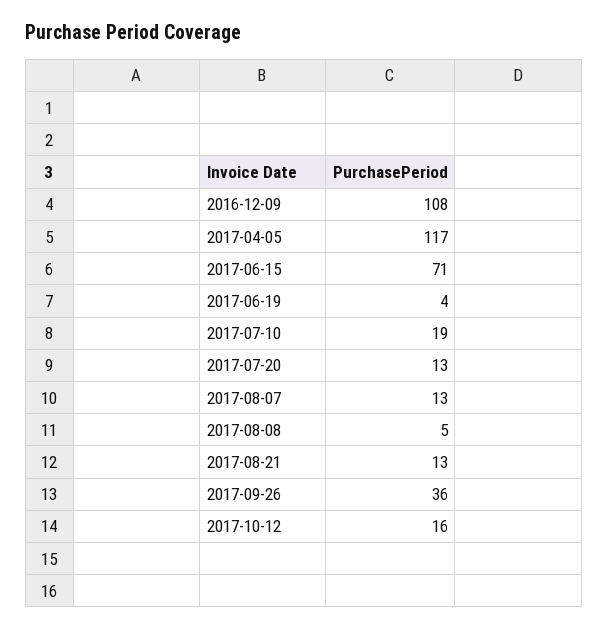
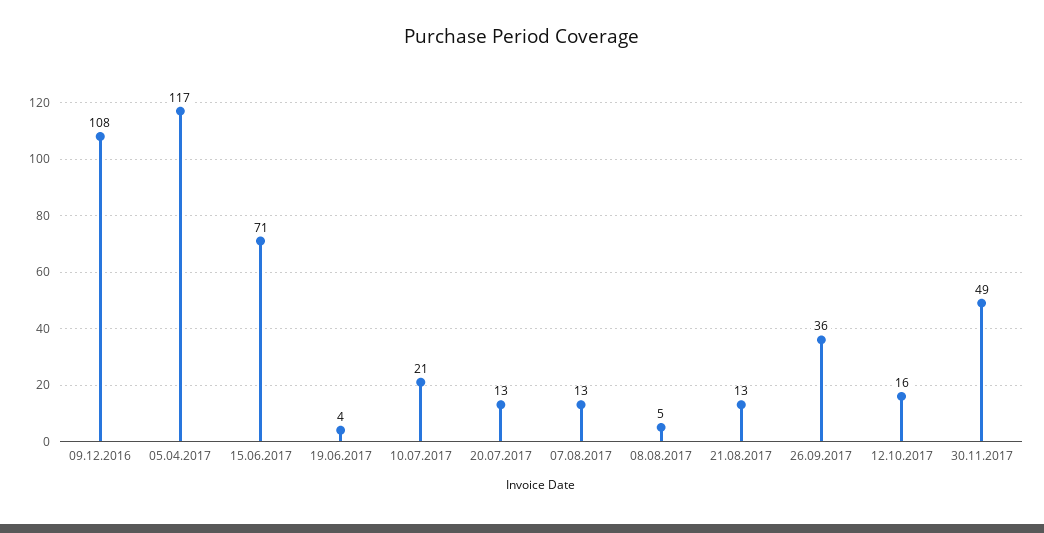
2017-07-10: 19 -> 21
30.11.2017: none -> 49

